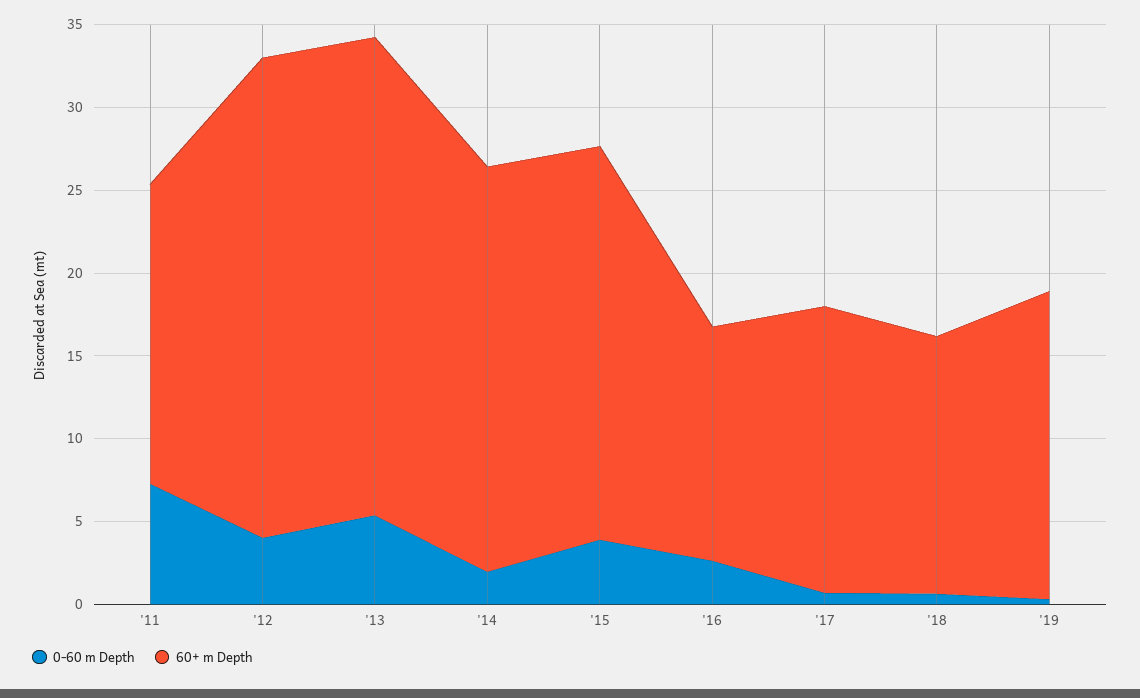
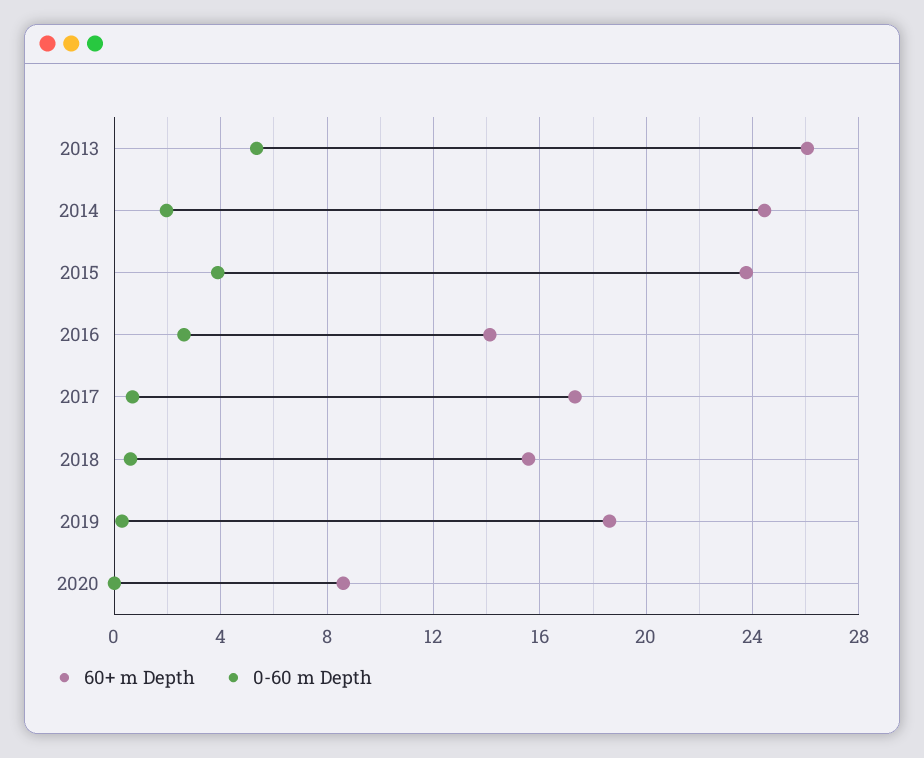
0-60 m Depth, '11: 7 -> none
60+ m Depth, '11: 18 -> none
0-60 m Depth, '12: 4 -> none
60+ m Depth, '12: 29 -> none
60+ m Depth, '13: 29 -> 26
60+ m Depth, 2020: none -> 8.5
0-60 m Depth, 2020: none -> 0

